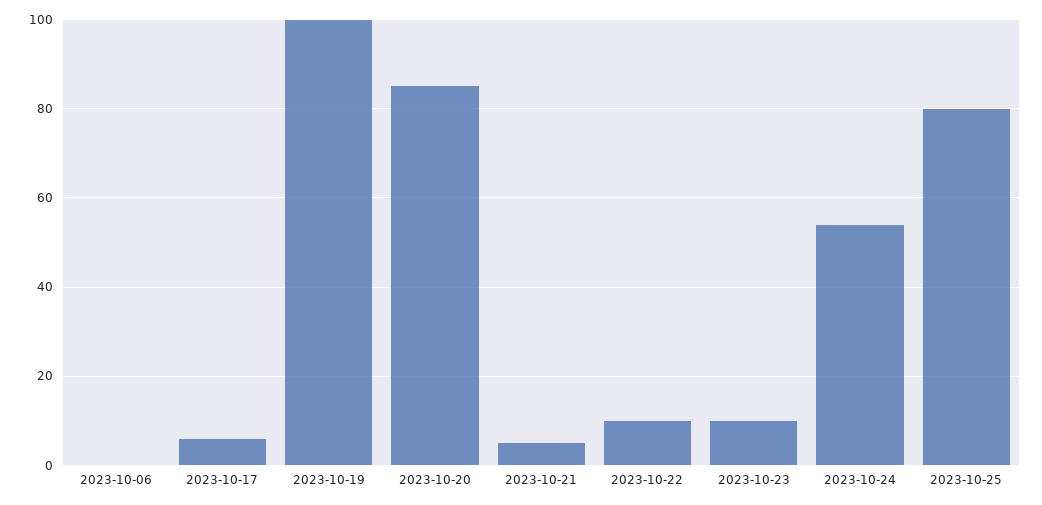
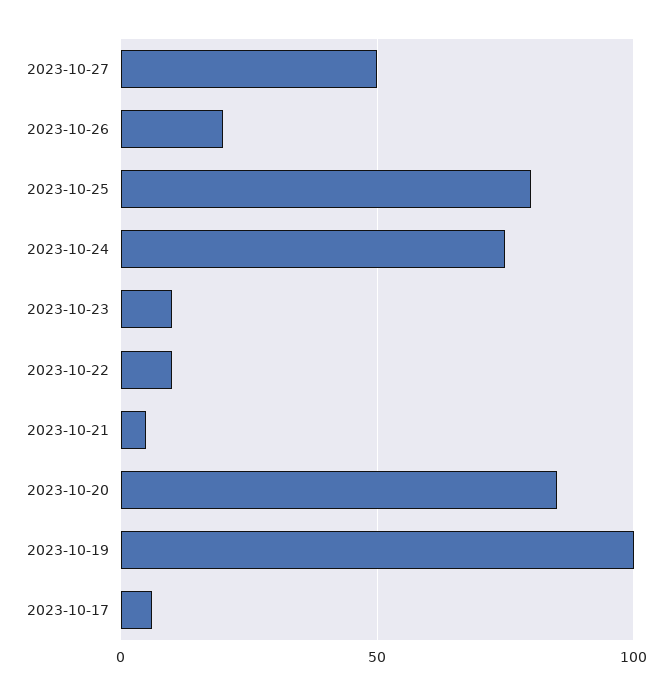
2023-10-06: 0 -> none
2023-10-24: 55 -> 75
2023-10-27: none -> 50
2023-10-26: none -> 20

